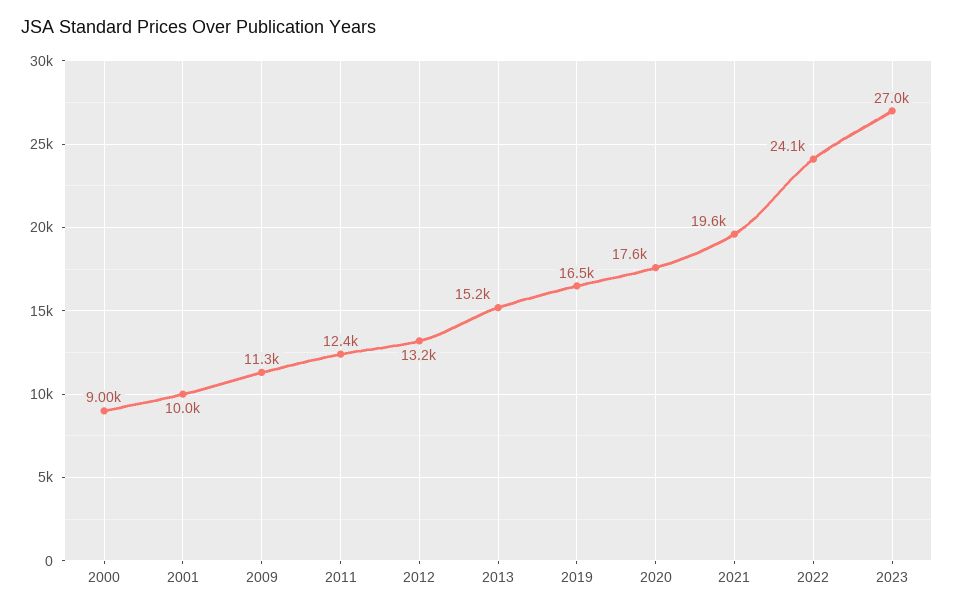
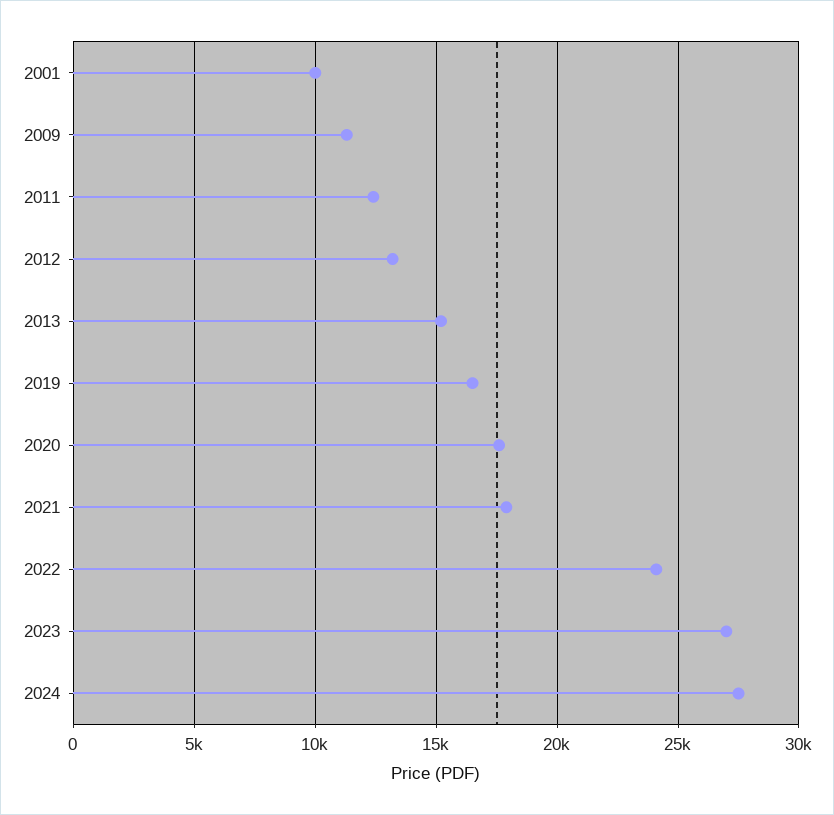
2000: 9000 -> none
2021: 19600 -> 18000
2024: none -> 27500

